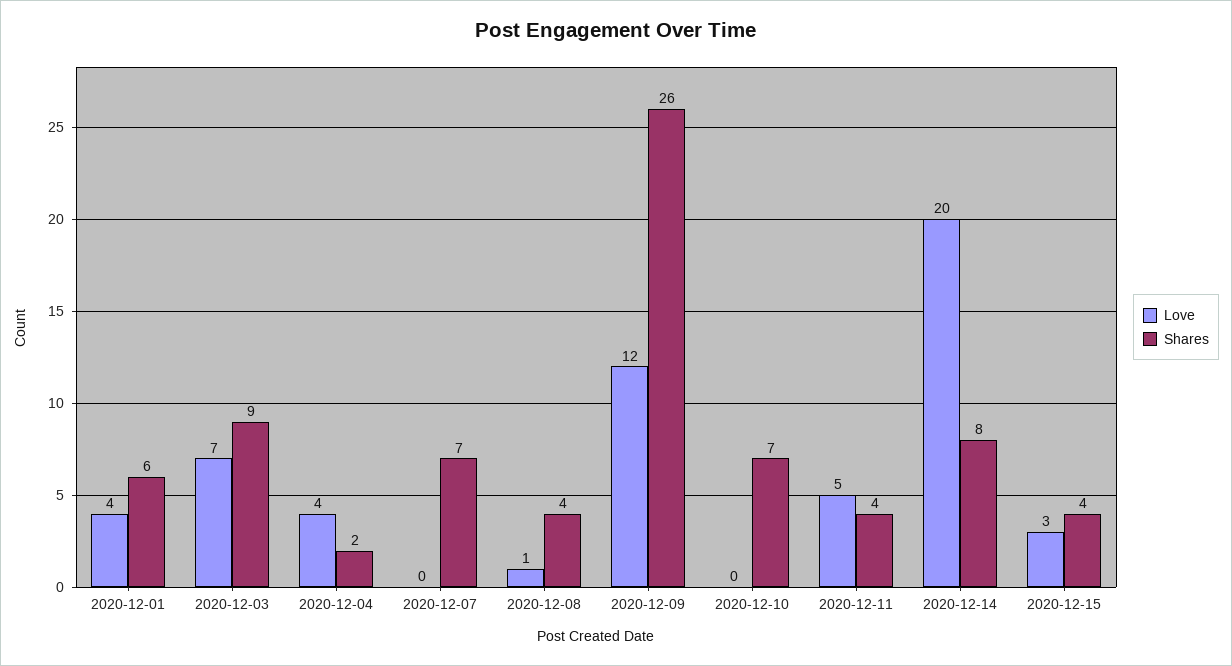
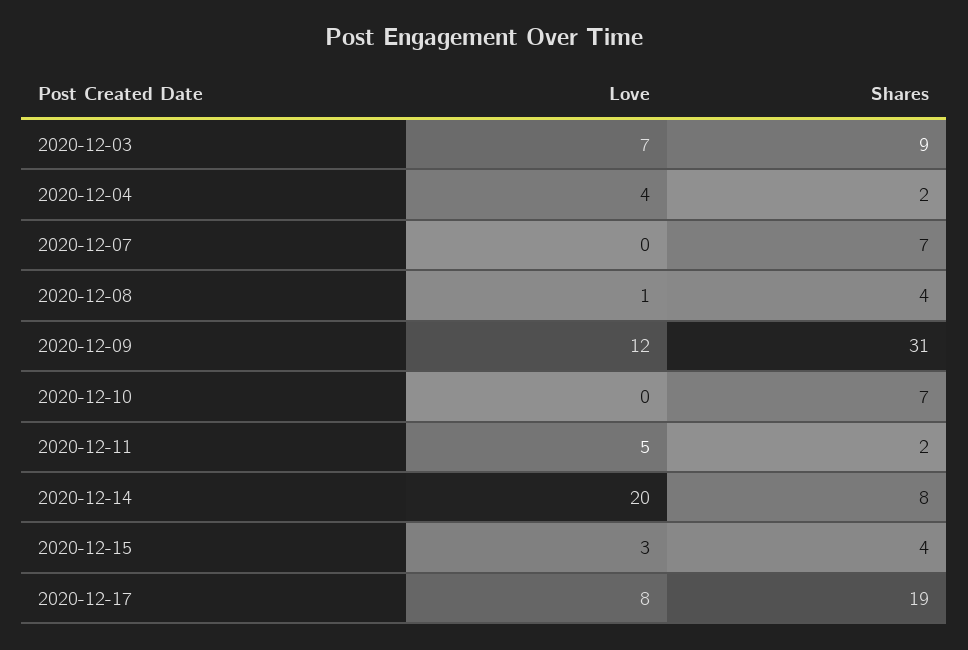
Love, 2020-12-01: 4 -> none
Shares, 2020-12-01: 6 -> none
Shares, 2020-12-09: 26 -> 31
Shares, 2020-12-11: 4 -> 2
Love, 2020-12-17: none -> 8
Shares, 2020-12-17: none -> 19

